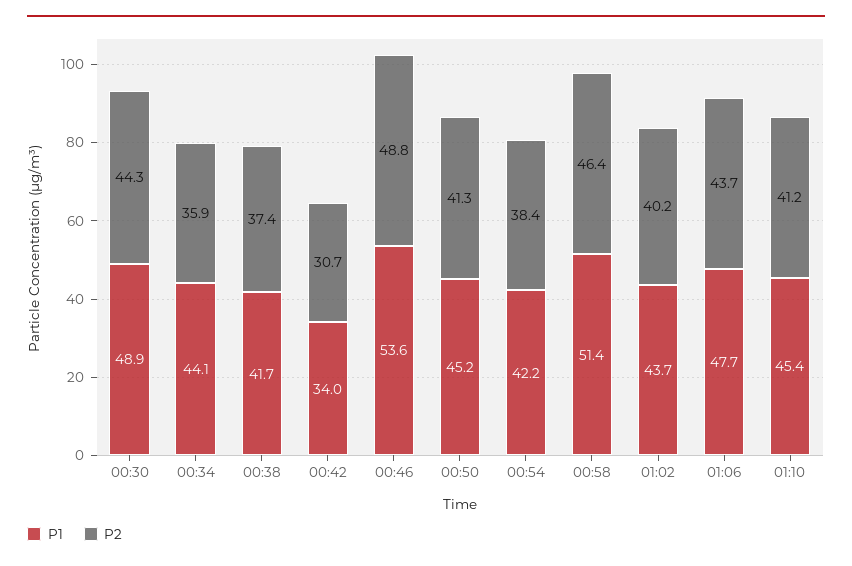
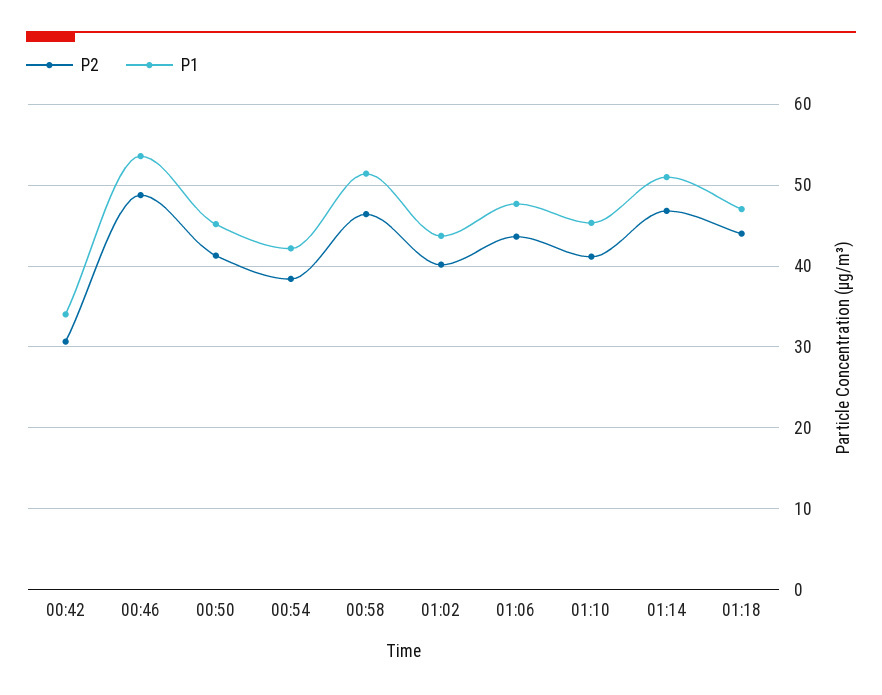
P1, 00:30: 48.9 -> none
P2, 00:30: 44.3 -> none
P1, 00:34: 44.1 -> none
P2, 00:34: 35.9 -> none
P1, 00:38: 41.7 -> none
P2, 00:38: 37.4 -> none
P2, 01:14: none -> 47
P1, 01:14: none -> 51
P2, 01:18: none -> 44
P1, 01:18: none -> 47

